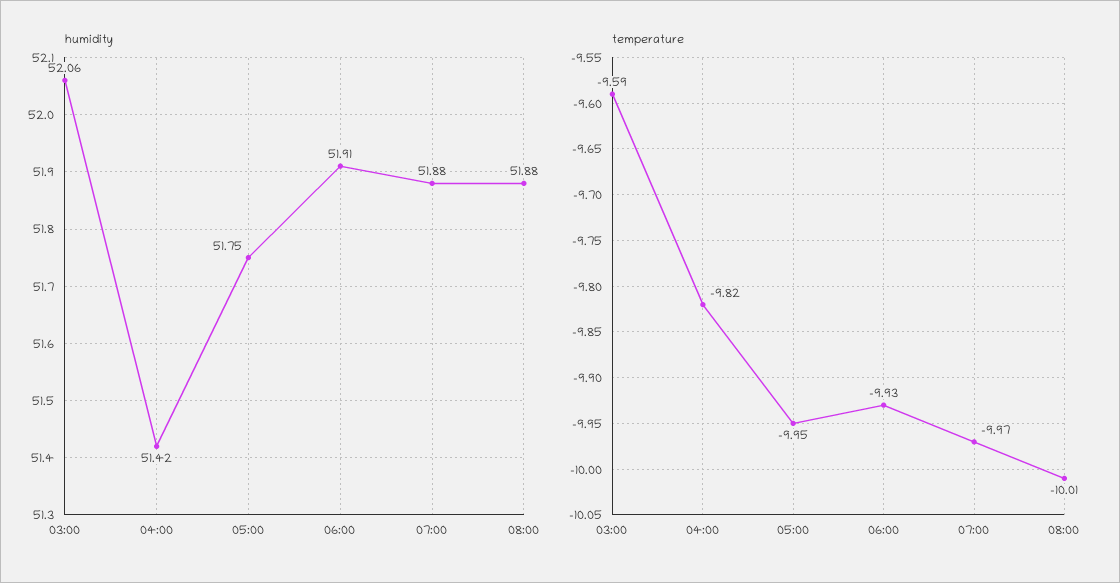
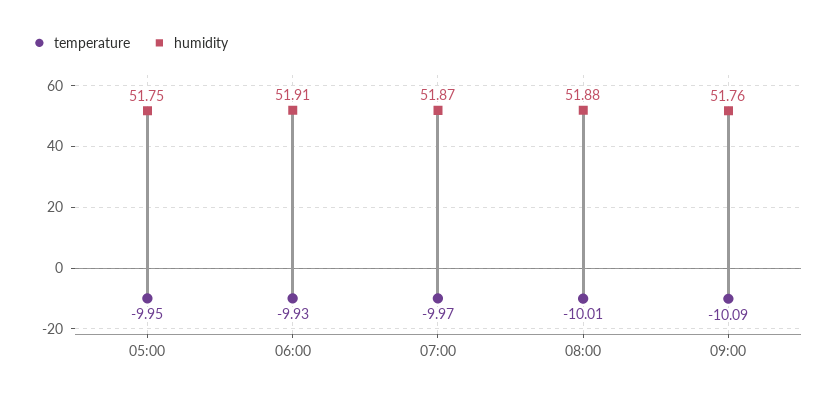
humidity, 03:00: 52.06 -> none
humidity, 04:00: 51.42 -> none
humidity, 07:00: 51.88 -> 51.87
temperature, 03:00: -9.59 -> none
temperature, 04:00: -9.82 -> none
temperature, 09:00: none -> -10.09
humidity, 09:00: none -> 51.76

